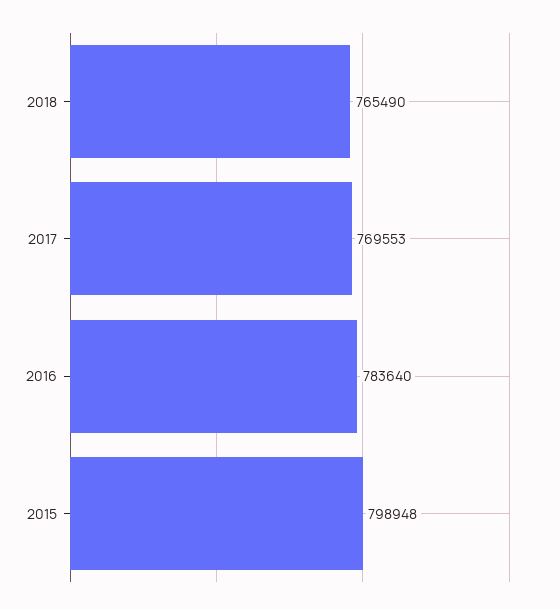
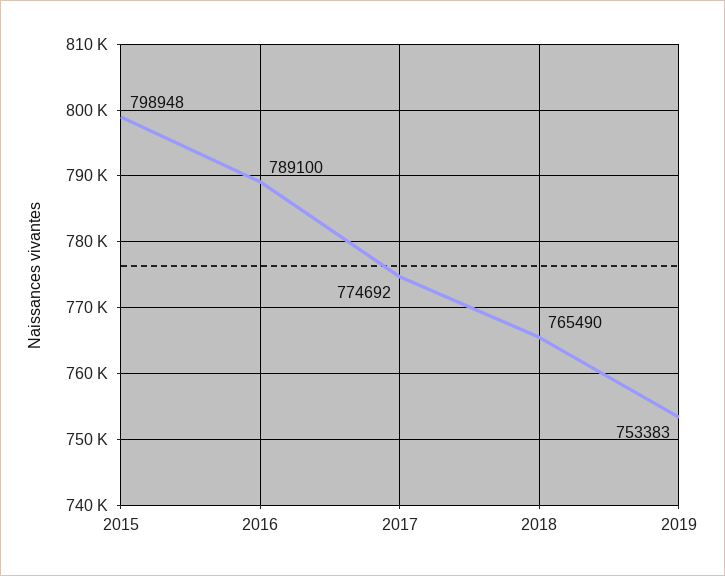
2017: 769553 -> 774692
2016: 783640 -> 789100
2019: none -> 753383

